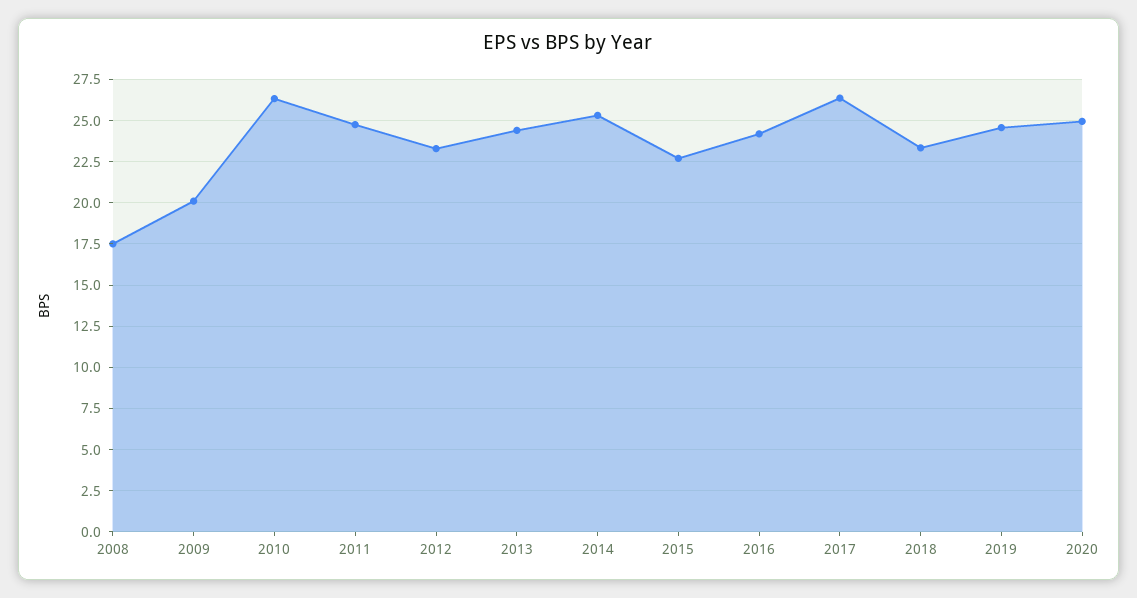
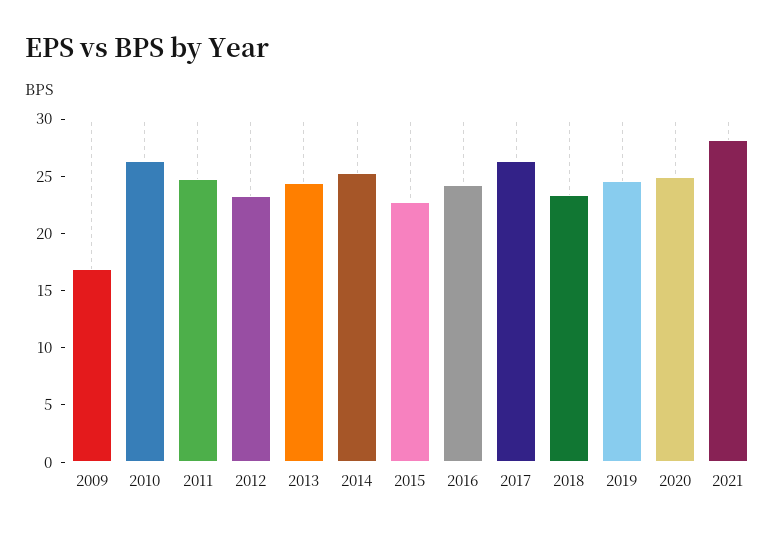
2008: 17.5 -> none
2009: 20 -> 17
2021: none -> 28

